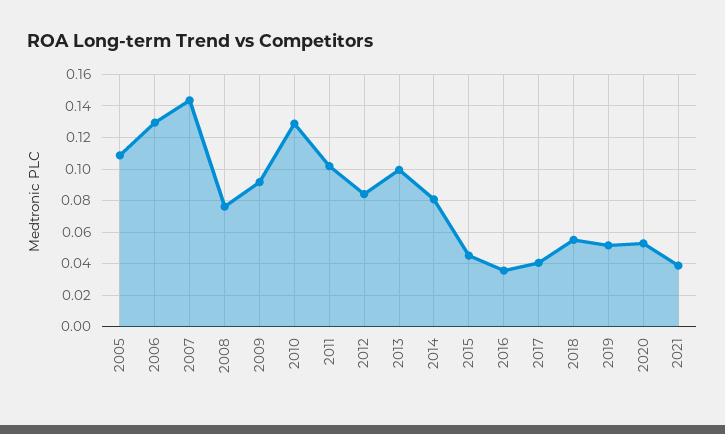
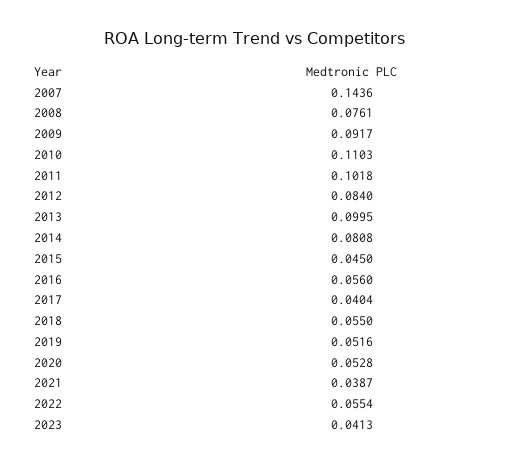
2005: 0.11 -> none
2006: 0.13 -> none
2010: 0.13 -> 0.1103
2016: 0.035 -> 0.056
2022: none -> 0.0554
2023: none -> 0.0413

